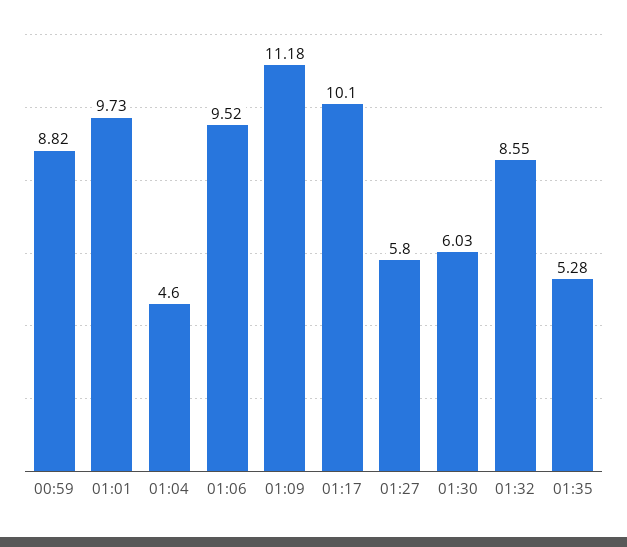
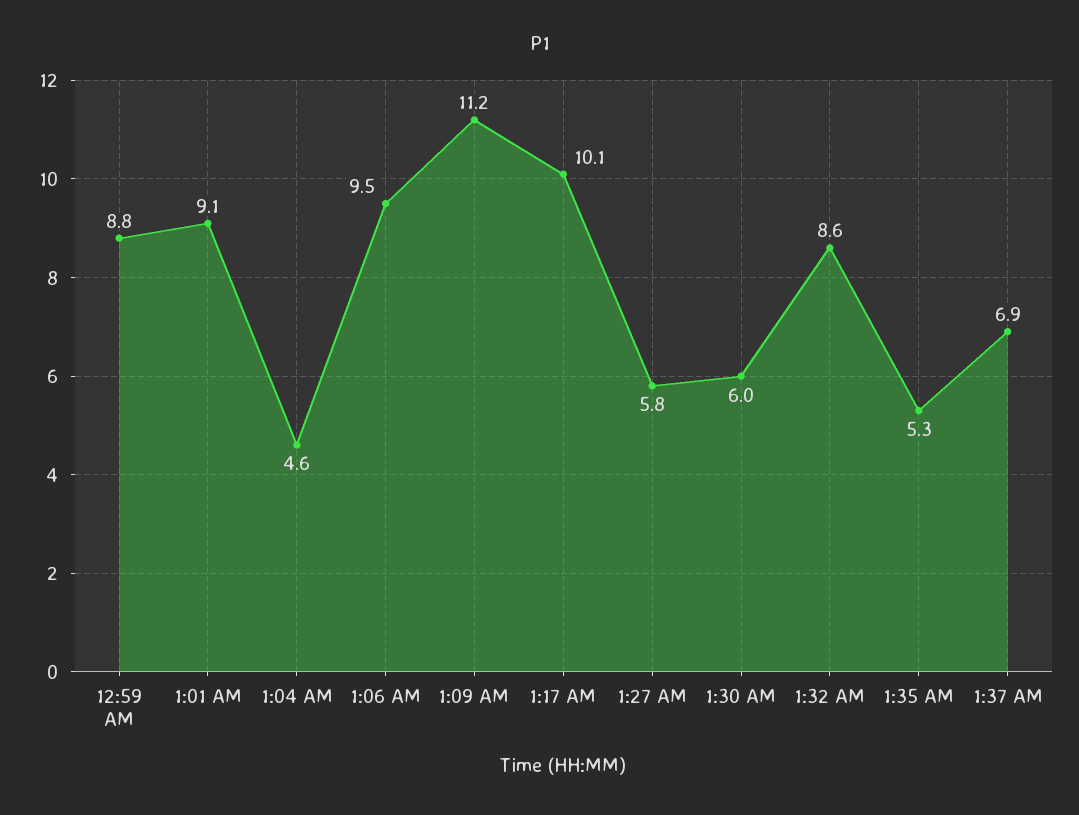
01:01: 9.73 -> 9.1
1:37 AM: none -> 6.9

